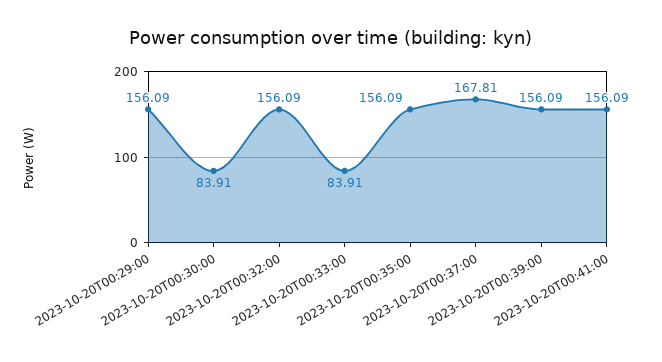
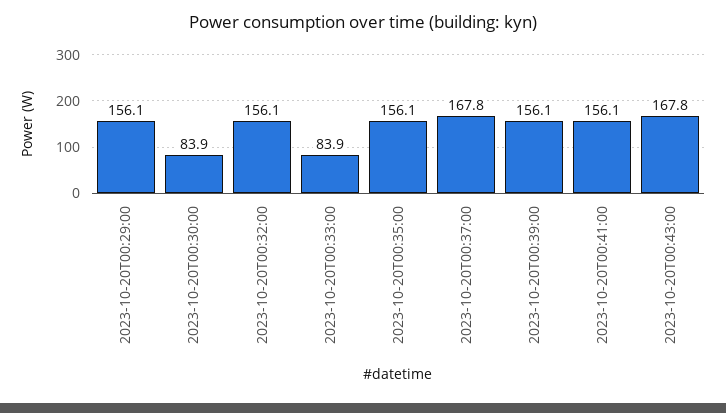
2023-10-20T00:43:00: none -> 167.8

